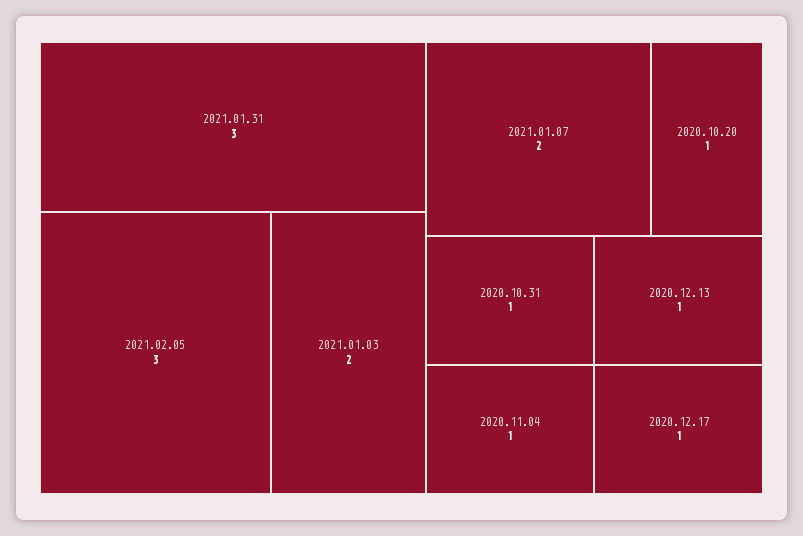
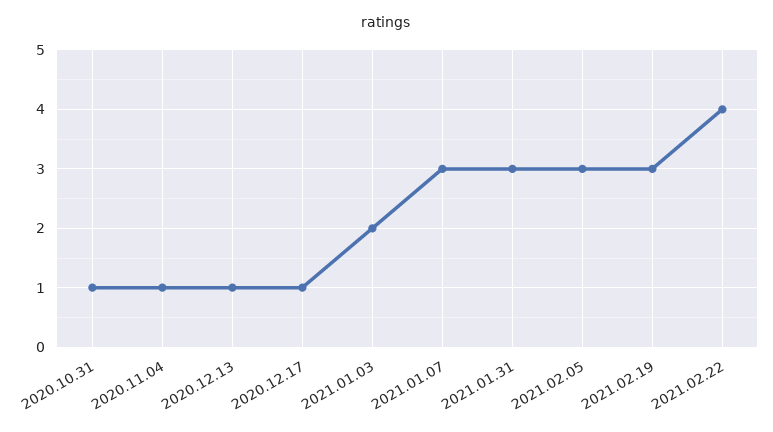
2021.01.07: 2 -> 3
2020.10.20: 1 -> none
2021.02.19: none -> 3
2021.02.22: none -> 4

